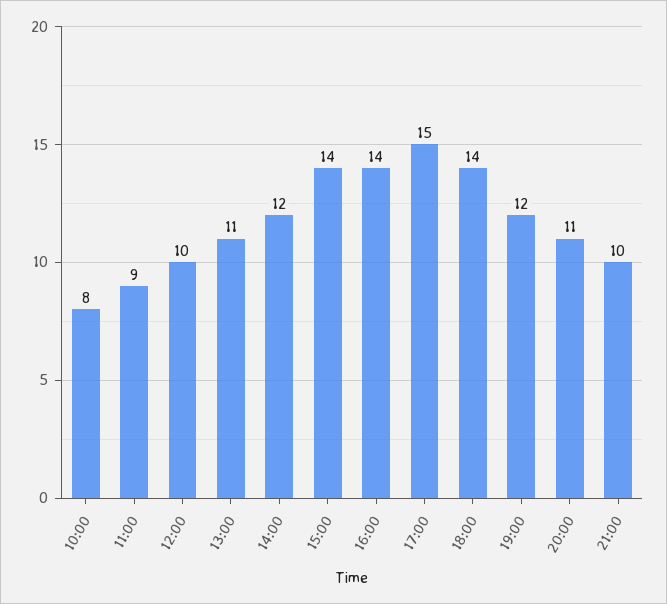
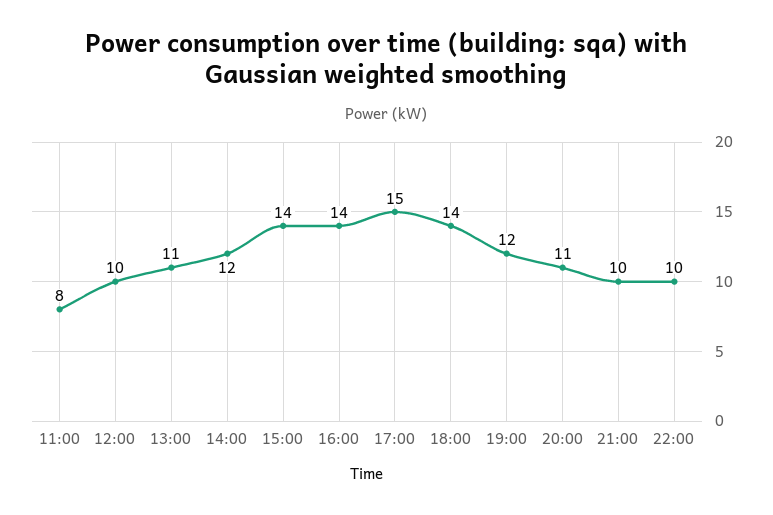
10:00: 8 -> none
11:00: 9 -> 8
22:00: none -> 10

